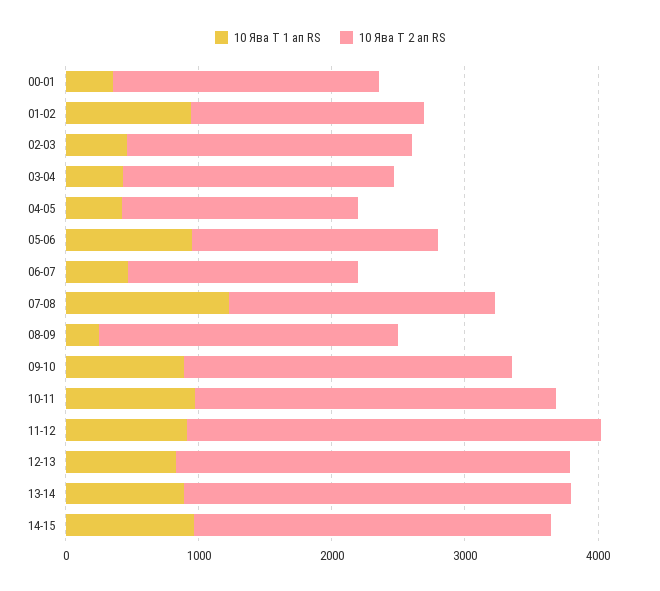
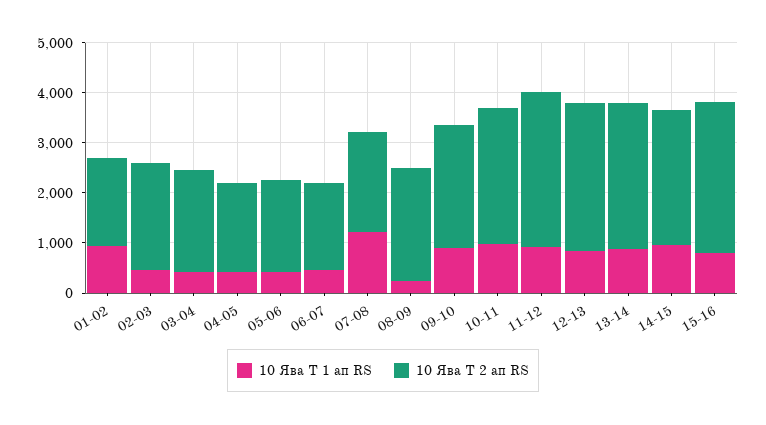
10 Ява Т 1 ап RS, 00-01: 400 -> none
10 Ява Т 2 ап RS, 00-01: 2000 -> none
10 Ява Т 1 ап RS, 05-06: 1000 -> 400
10 Ява Т 1 ап RS, 15-16: none -> 800
10 Ява Т 2 ап RS, 15-16: none -> 3000

